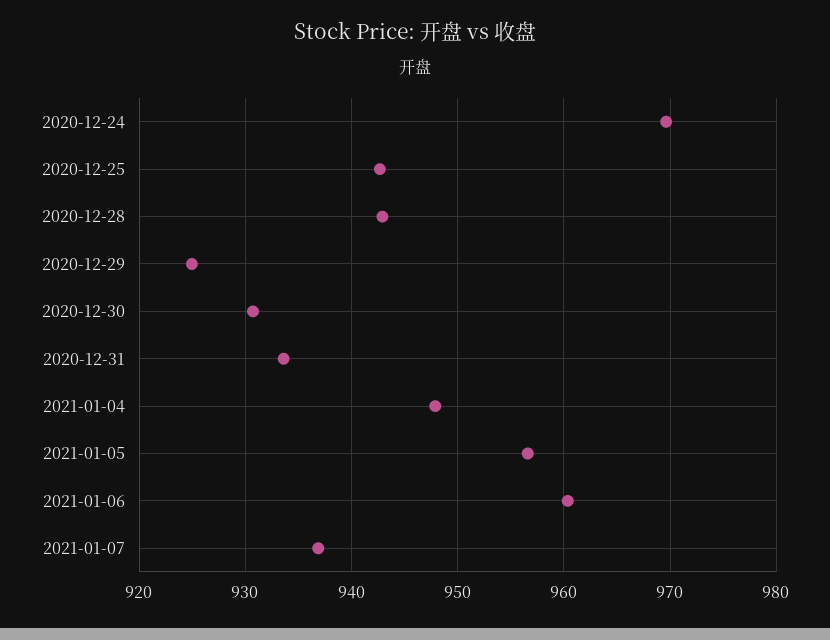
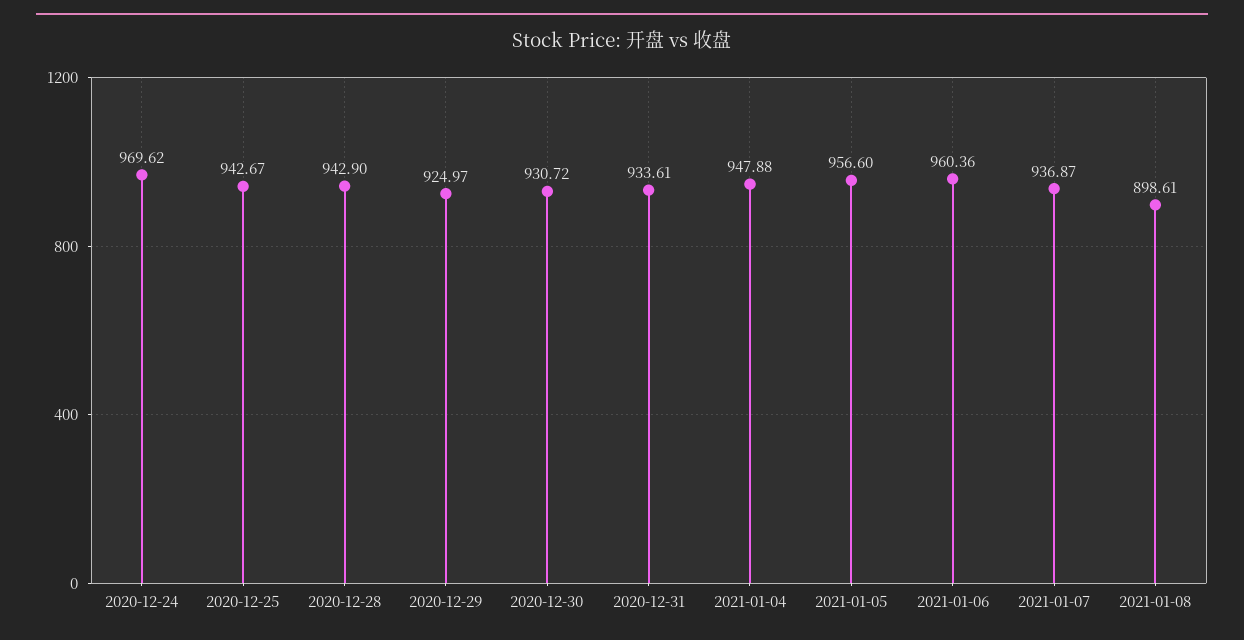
2021-01-08: none -> 898.61

